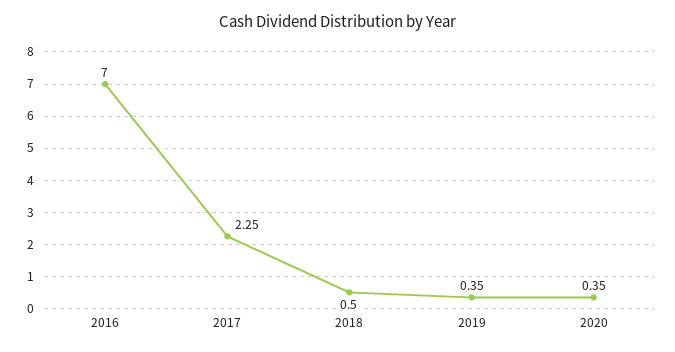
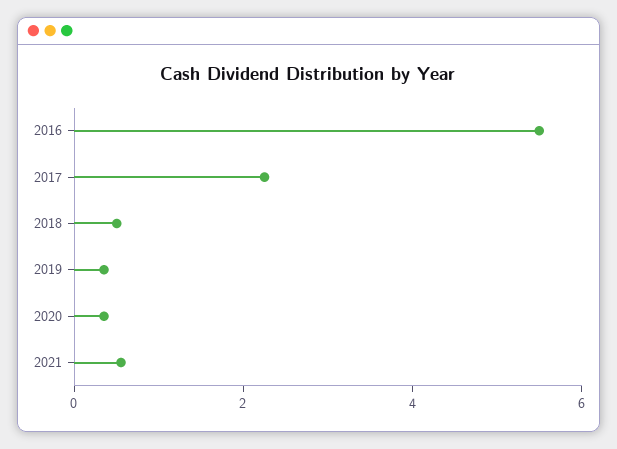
2016: 7 -> 5.5
2021: none -> 0.5

